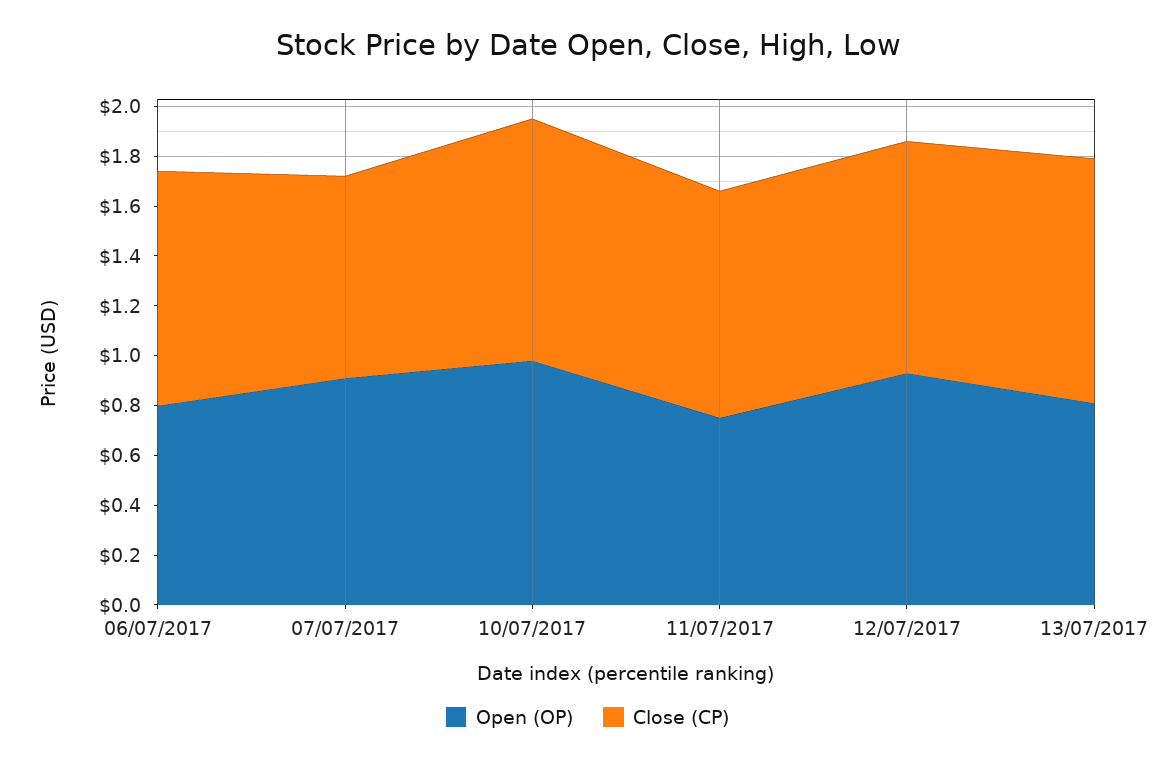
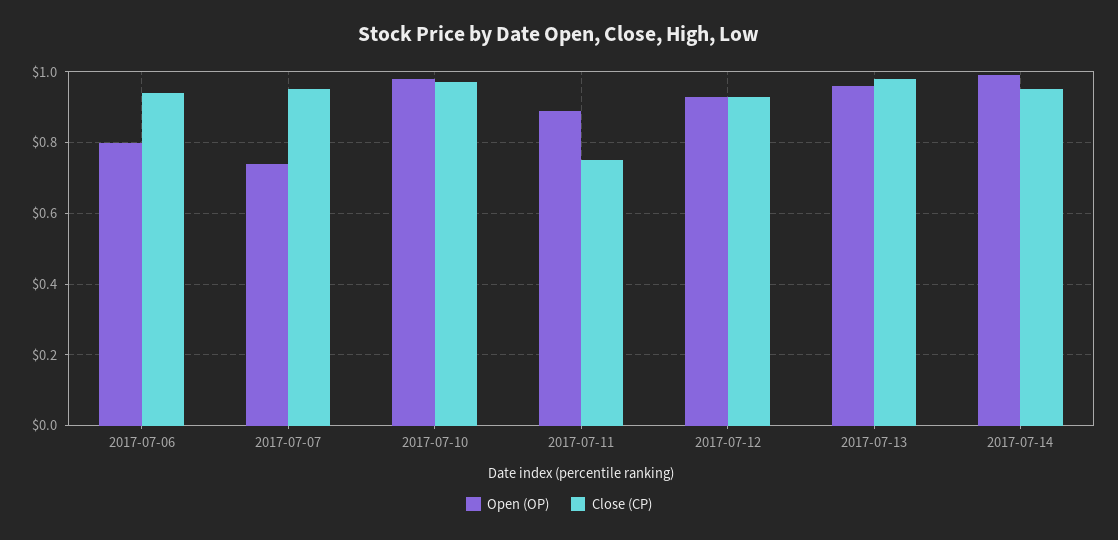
Open (OP), 07/07/2017: 0.9 -> 0.75
Close (CP), 07/07/2017: 0.8 -> 0.95
Open (OP), 11/07/2017: 0.75 -> 0.9
Close (CP), 11/07/2017: 0.9 -> 0.75
Open (OP), 13/07/2017: 0.8 -> 0.95
Open (OP), 2017-07-14: none -> 1
Close (CP), 2017-07-14: none -> 0.95

